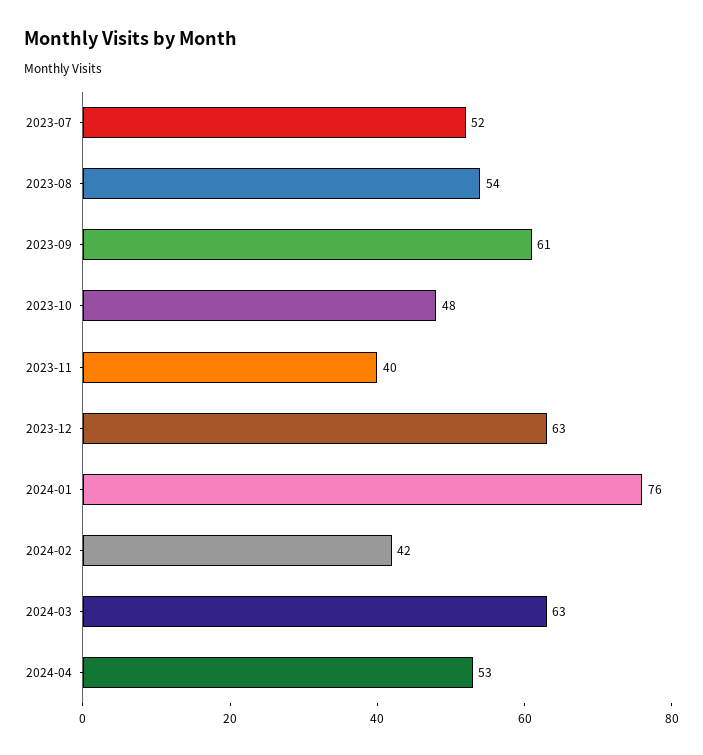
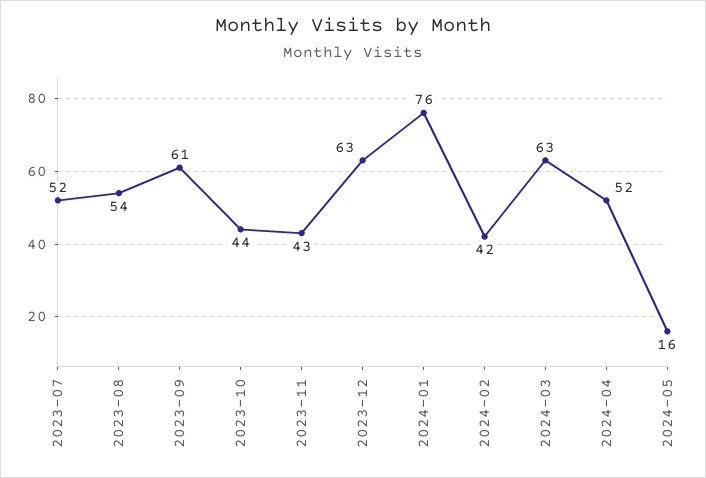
2023-10: 48 -> 44
2023-11: 40 -> 43
2024-04: 53 -> 52
2024-05: none -> 16

